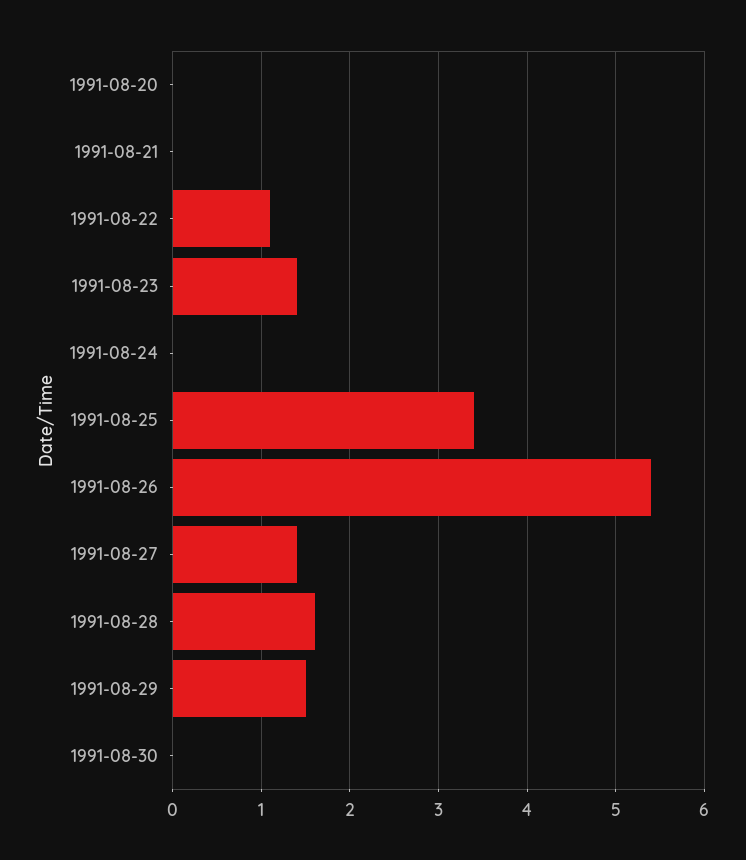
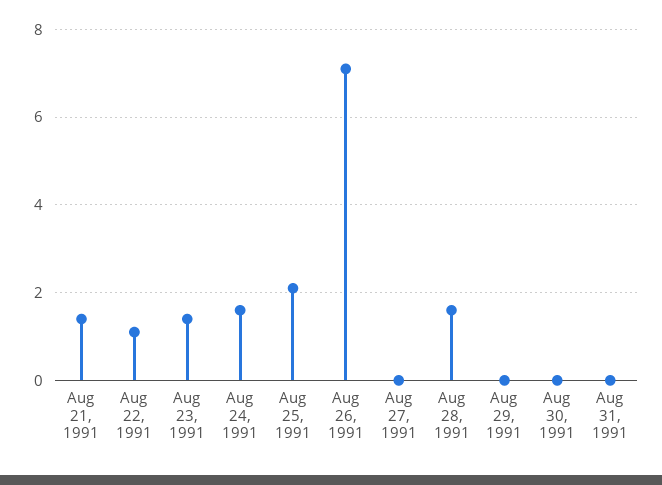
1991-08-20: 0 -> none
1991-08-21: 0 -> 1.5
1991-08-24: 0 -> 1.5
1991-08-25: 3.4 -> 2
1991-08-26: 5.4 -> 7
1991-08-27: 1.4 -> 0
1991-08-29: 1.5 -> 0
Aug 31, 1991: none -> 0

